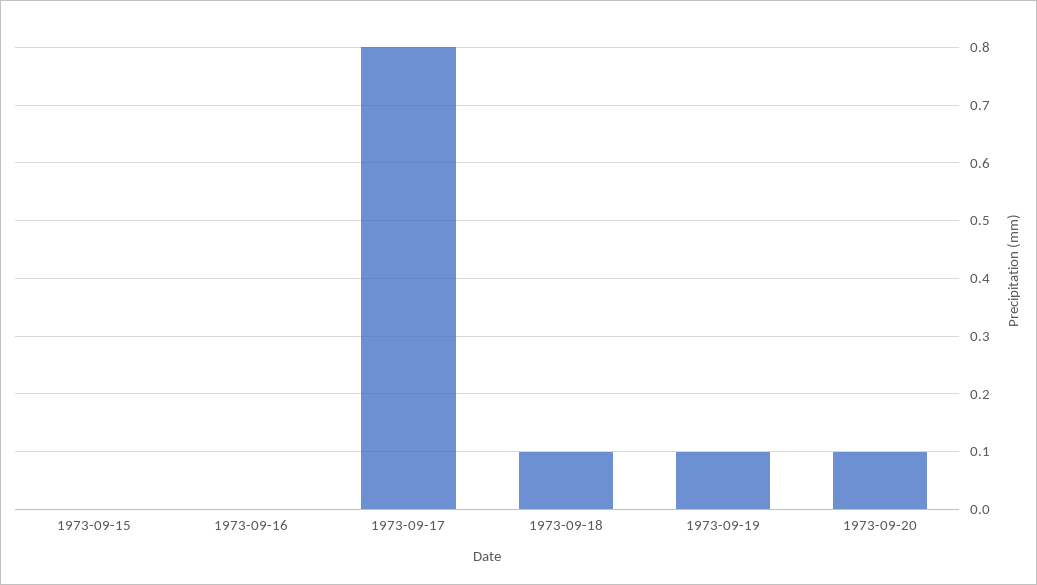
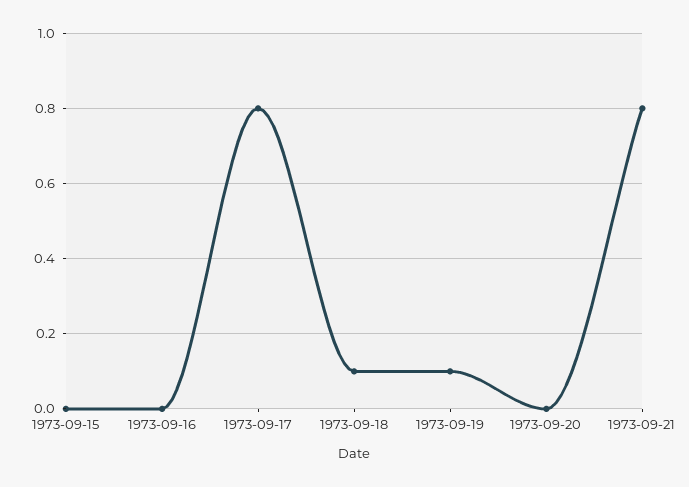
1973-09-20: 0.1 -> 0
1973-09-21: none -> 0.8

